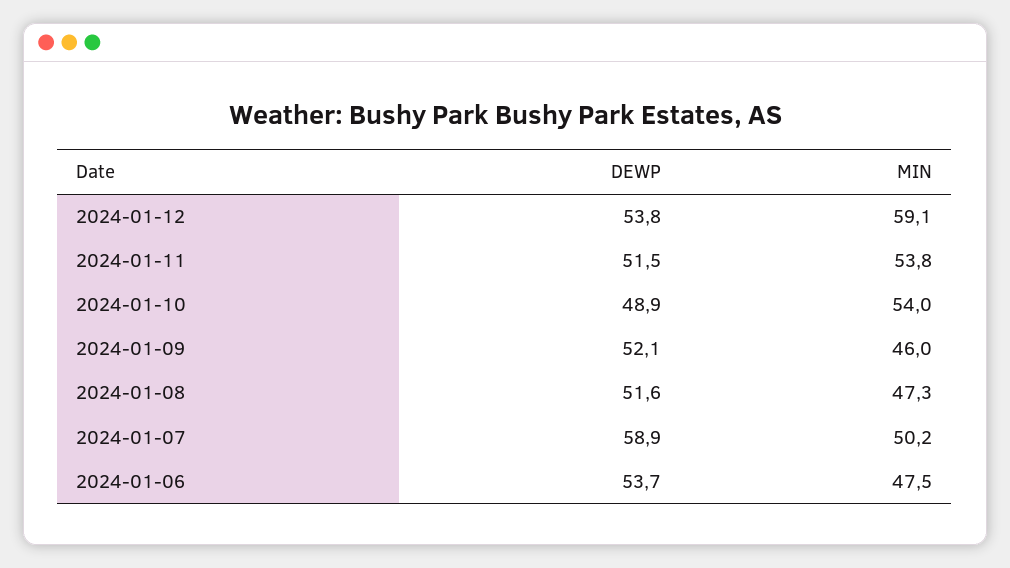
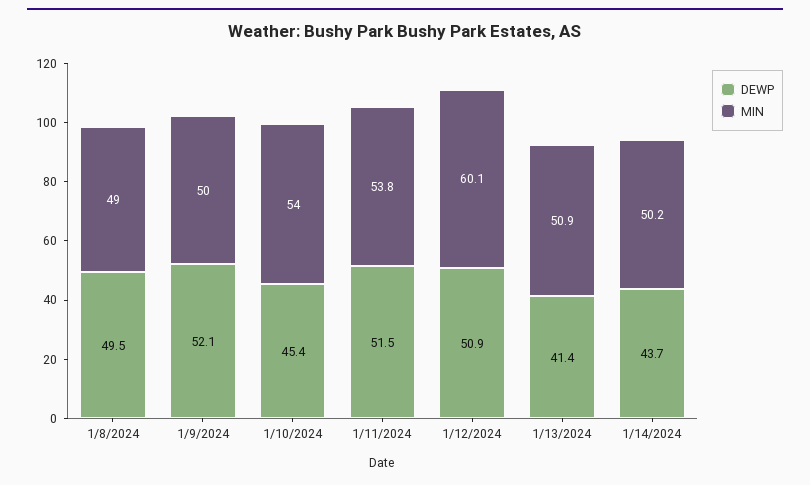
DEWP, 2024-01-12: 53.8 -> 50.9
MIN, 2024-01-12: 59.1 -> 60.1
DEWP, 2024-01-10: 48.9 -> 45.4
MIN, 2024-01-09: 46 -> 50
DEWP, 2024-01-08: 51.6 -> 49.5
MIN, 2024-01-08: 47.3 -> 49
DEWP, 2024-01-07: 58.9 -> none
MIN, 2024-01-07: 50.2 -> none
DEWP, 2024-01-06: 53.7 -> none
MIN, 2024-01-06: 47.5 -> none
DEWP, 1/13/2024: none -> 41.4
MIN, 1/13/2024: none -> 50.9
DEWP, 1/14/2024: none -> 43.7
MIN, 1/14/2024: none -> 50.2

